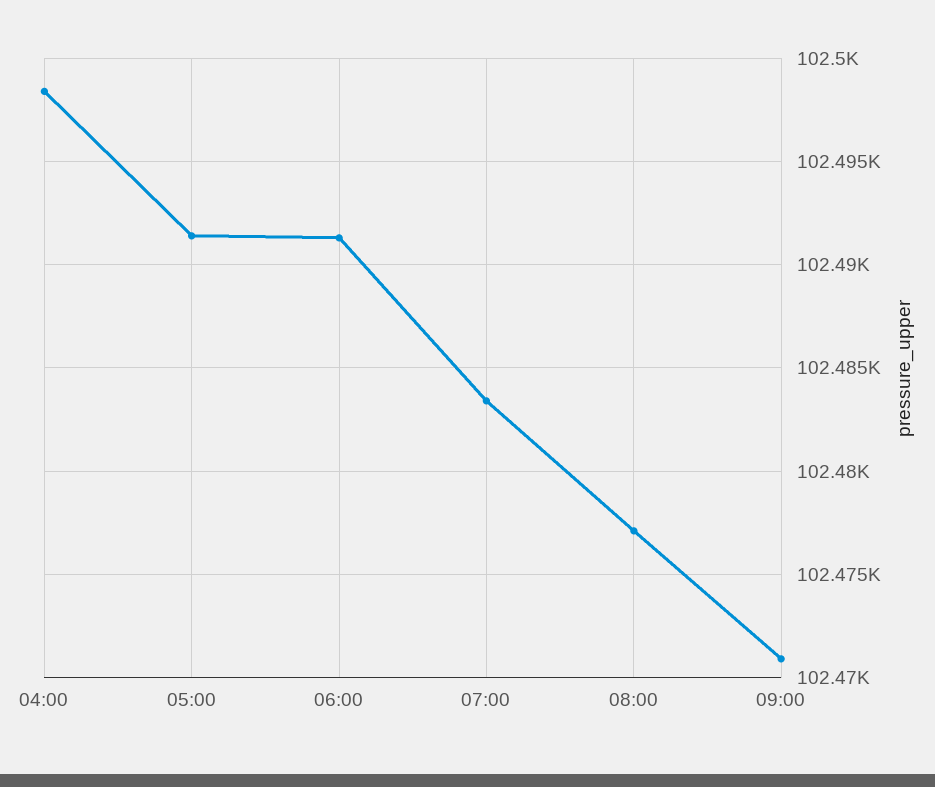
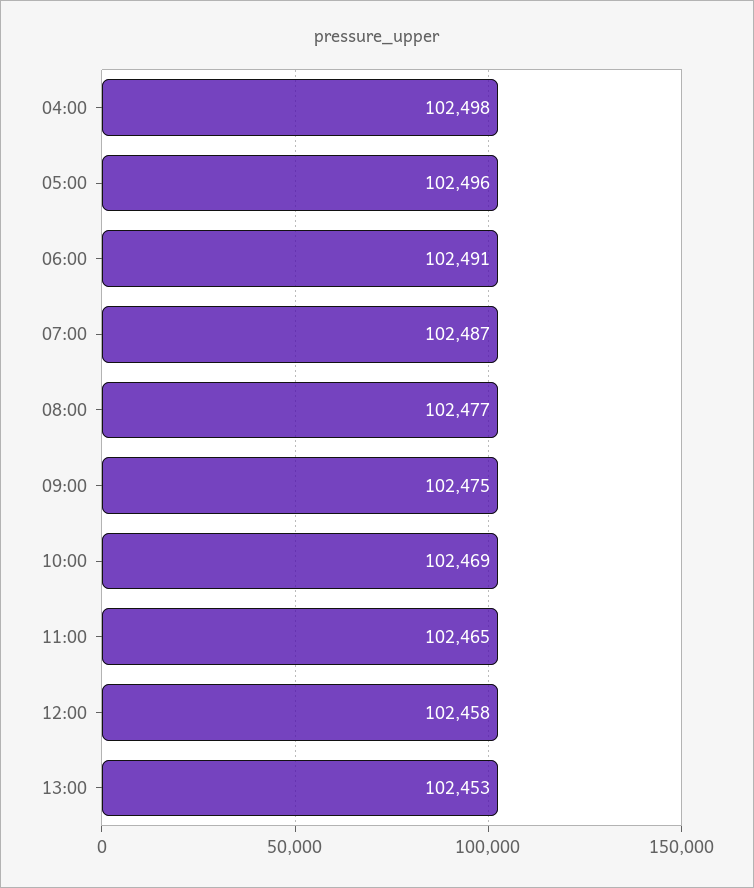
05:00: 102491.5 -> 102496
07:00: 102483.5 -> 102487
09:00: 102471 -> 102475
10:00: none -> 102469
11:00: none -> 102465
12:00: none -> 102458
13:00: none -> 102453

